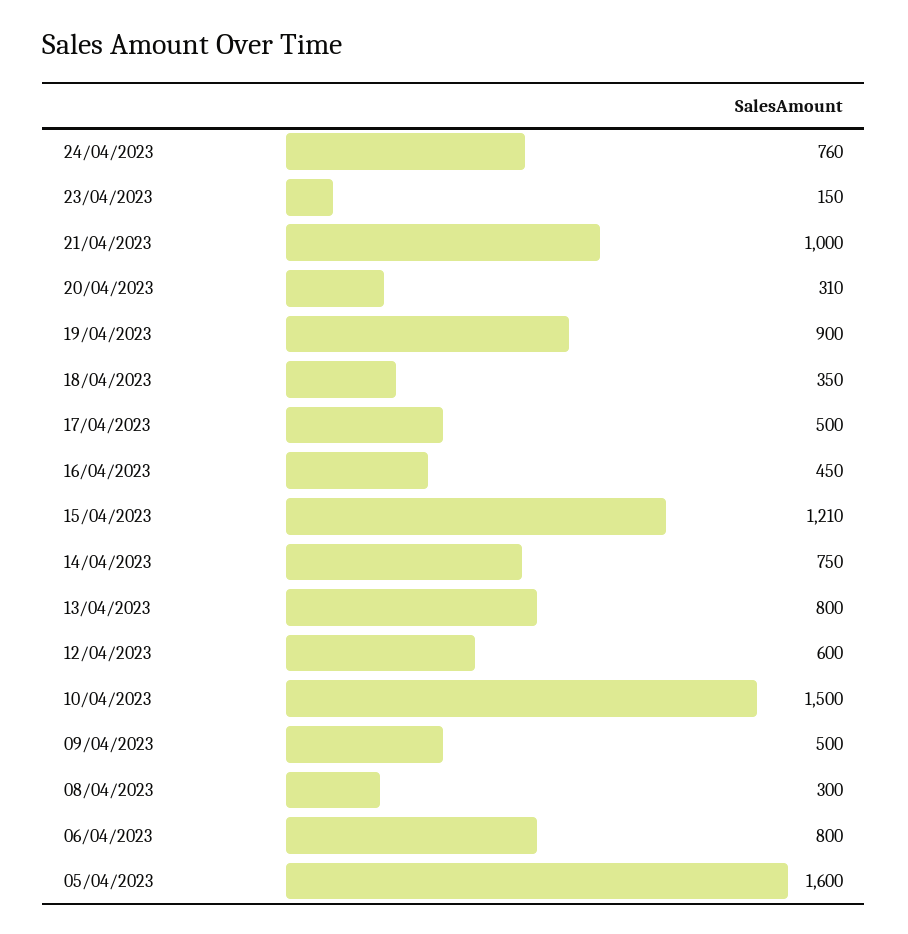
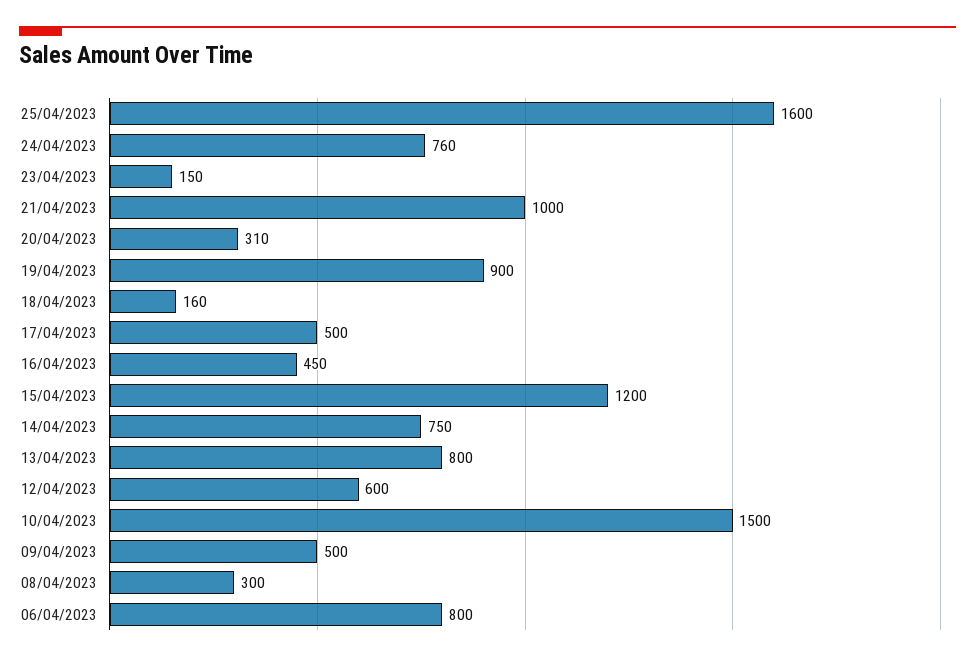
18/04/2023: 350 -> 160
15/04/2023: 1210 -> 1200
05/04/2023: 1600 -> none
25/04/2023: none -> 1600

